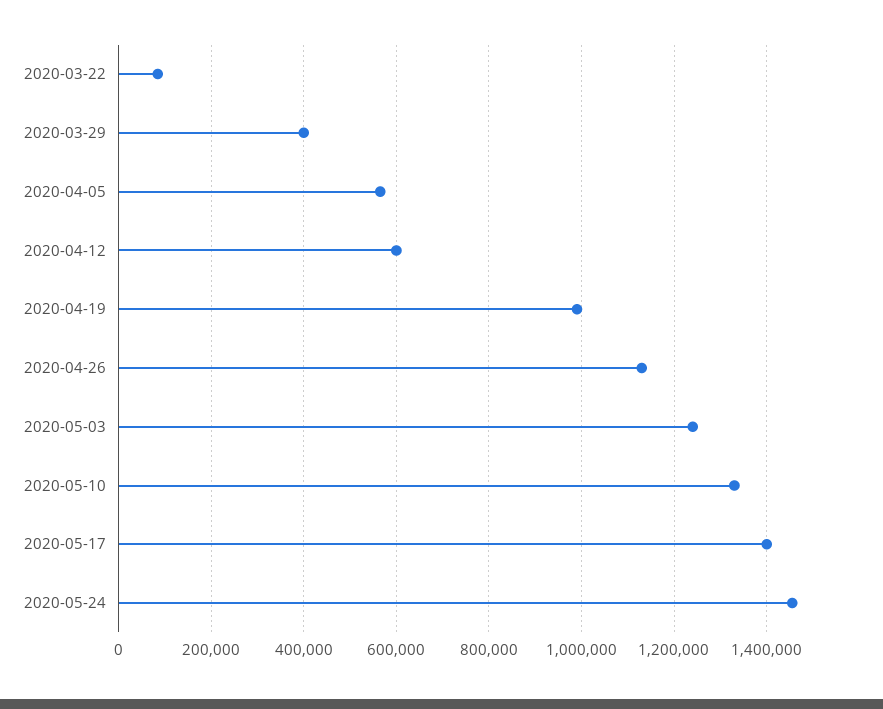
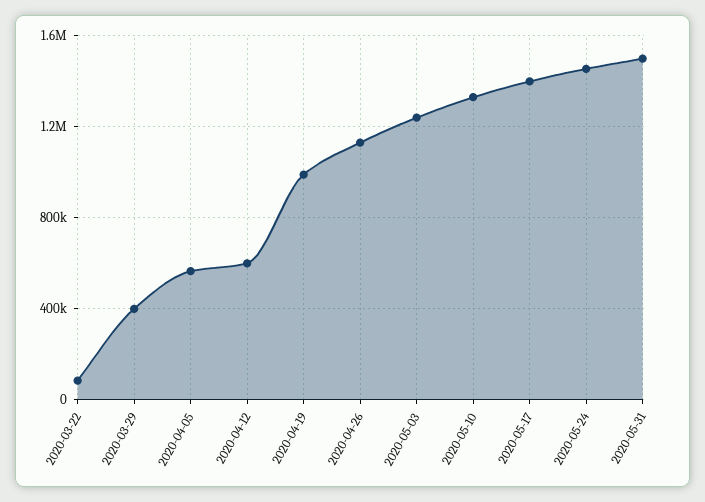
2020-05-31: none -> 1500000

